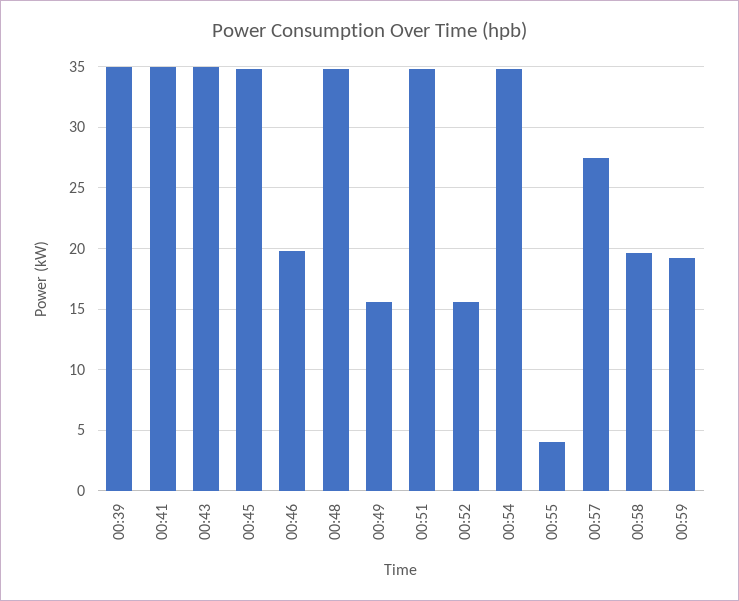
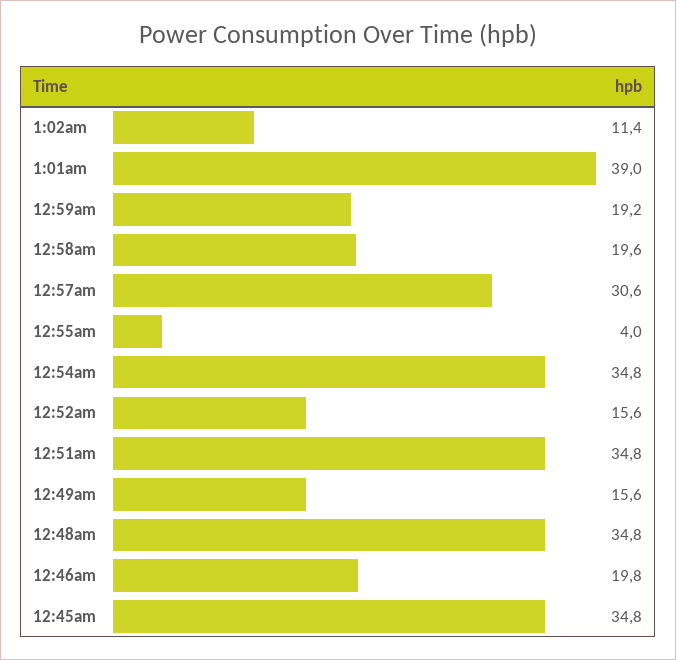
00:39: 35 -> none
00:41: 35 -> none
00:43: 35 -> none
00:57: 27.5 -> 30.6
1:02am: none -> 11.4
1:01am: none -> 39

